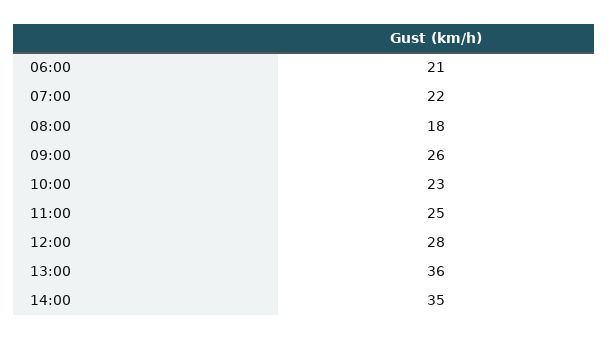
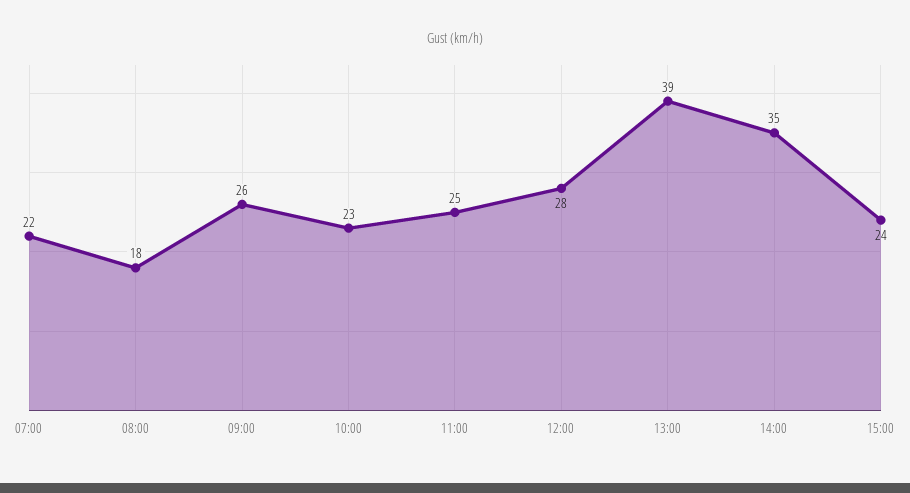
06:00: 21 -> none
13:00: 36 -> 39
15:00: none -> 24

